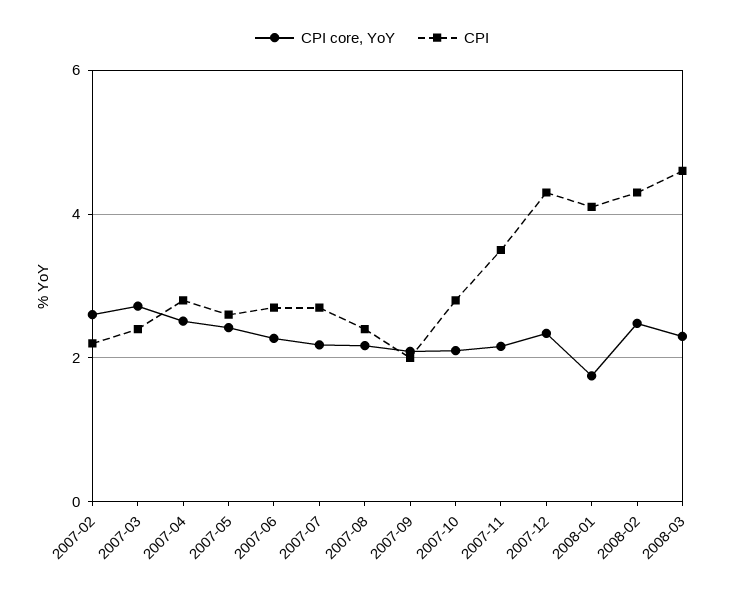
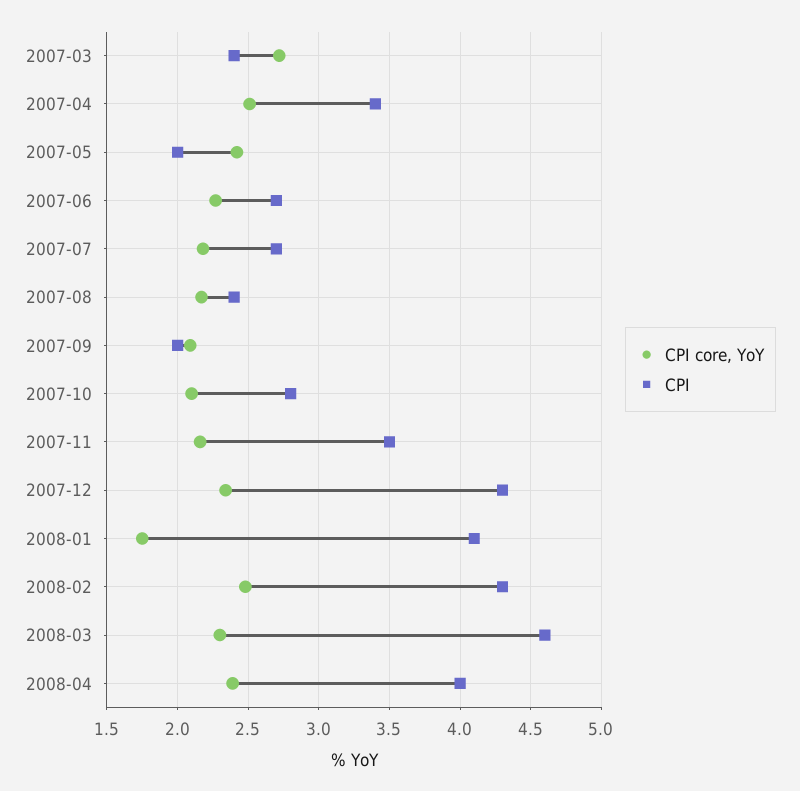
CPI core, YoY, 2007-02: 2.6 -> none
CPI, 2007-02: 2.2 -> none
CPI, 2007-04: 2.8 -> 3.4
CPI, 2007-05: 2.6 -> 2
CPI core, YoY, 2008-04: none -> 2.4
CPI, 2008-04: none -> 4

